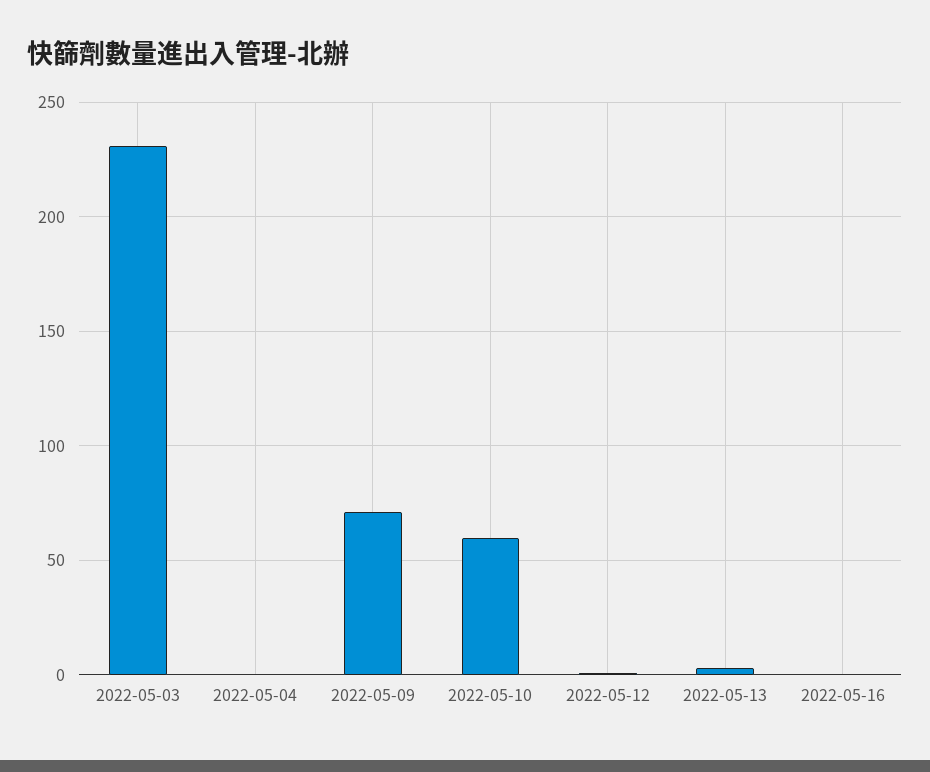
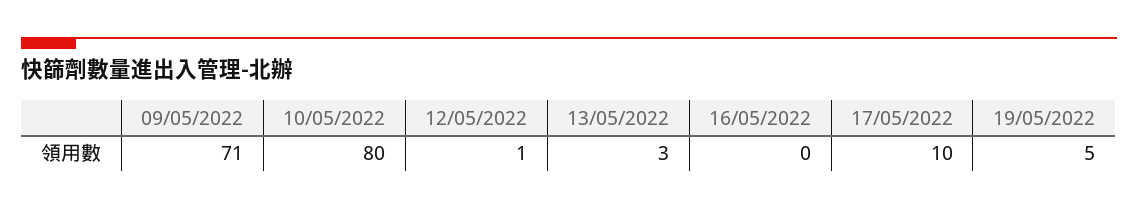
2022-05-03: 230 -> none
2022-05-04: 0 -> none
2022-05-10: 60 -> 80
17/05/2022: none -> 10
19/05/2022: none -> 5

